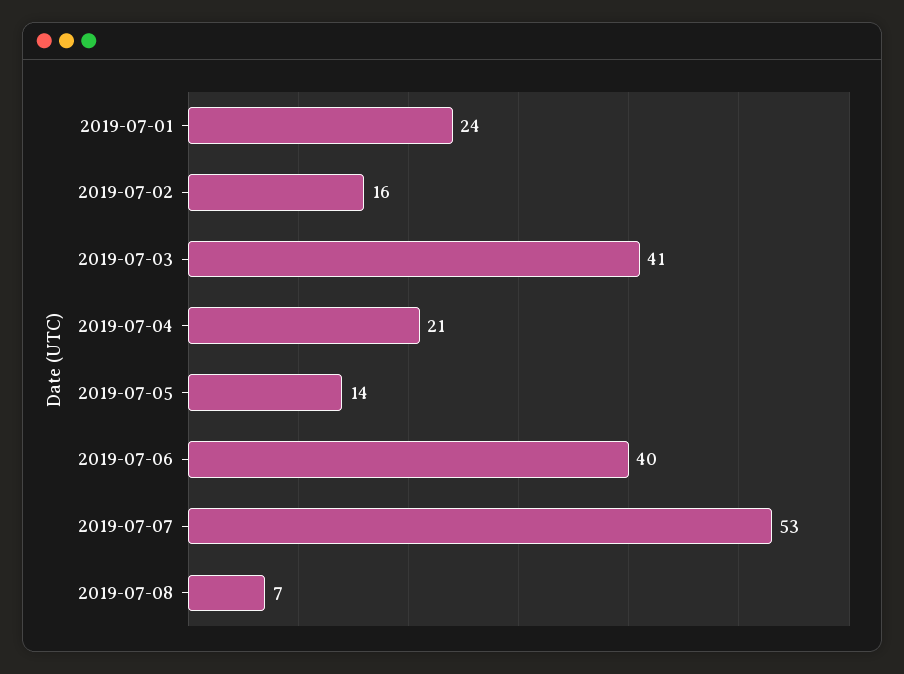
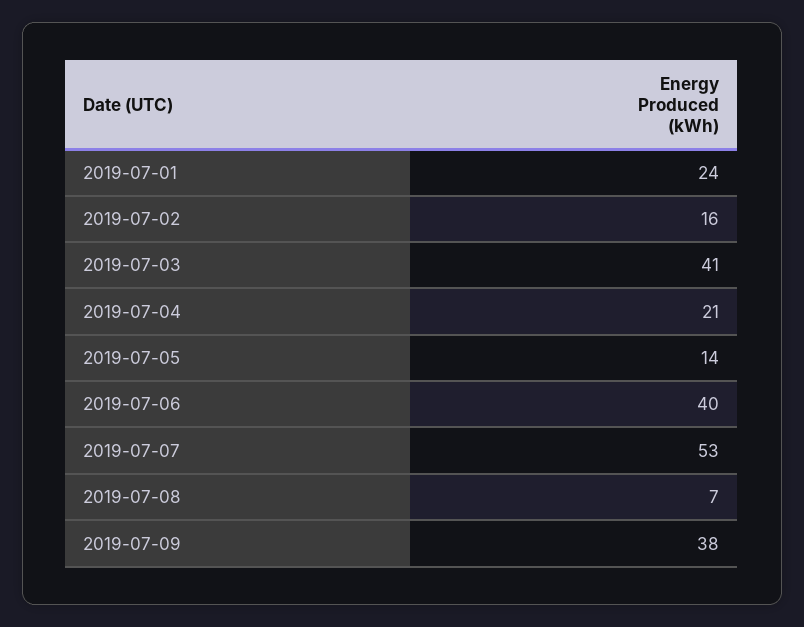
2019-07-09: none -> 38

